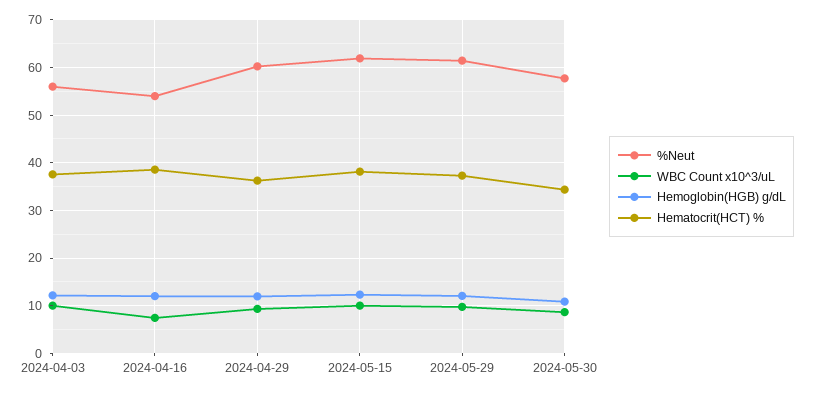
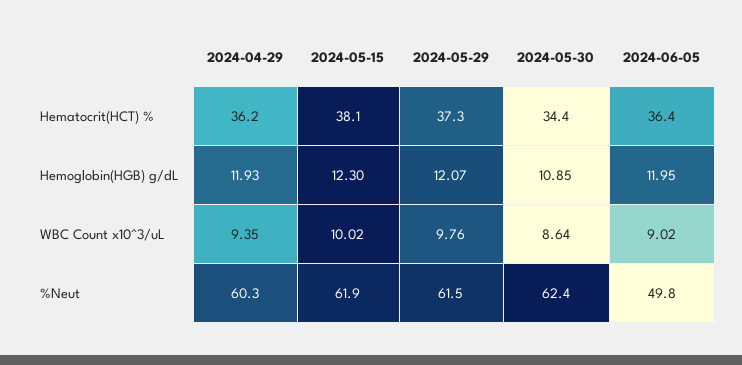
%Neut, 2024-04-03: 56 -> none
WBC Count x10^3/uL, 2024-04-03: 10 -> none
Hemoglobin(HGB) g/dL, 2024-04-03: 12 -> none
Hematocrit(HCT) %, 2024-04-03: 38 -> none
%Neut, 2024-04-16: 54 -> none
WBC Count x10^3/uL, 2024-04-16: 8 -> none
Hemoglobin(HGB) g/dL, 2024-04-16: 12 -> none
Hematocrit(HCT) %, 2024-04-16: 38 -> none
%Neut, 2024-05-30: 58 -> 62.4
Hematocrit(HCT) %, 2024-06-05: none -> 36.4
Hemoglobin(HGB) g/dL, 2024-06-05: none -> 11.95
WBC Count x10^3/uL, 2024-06-05: none -> 9.02
%Neut, 2024-06-05: none -> 49.8

